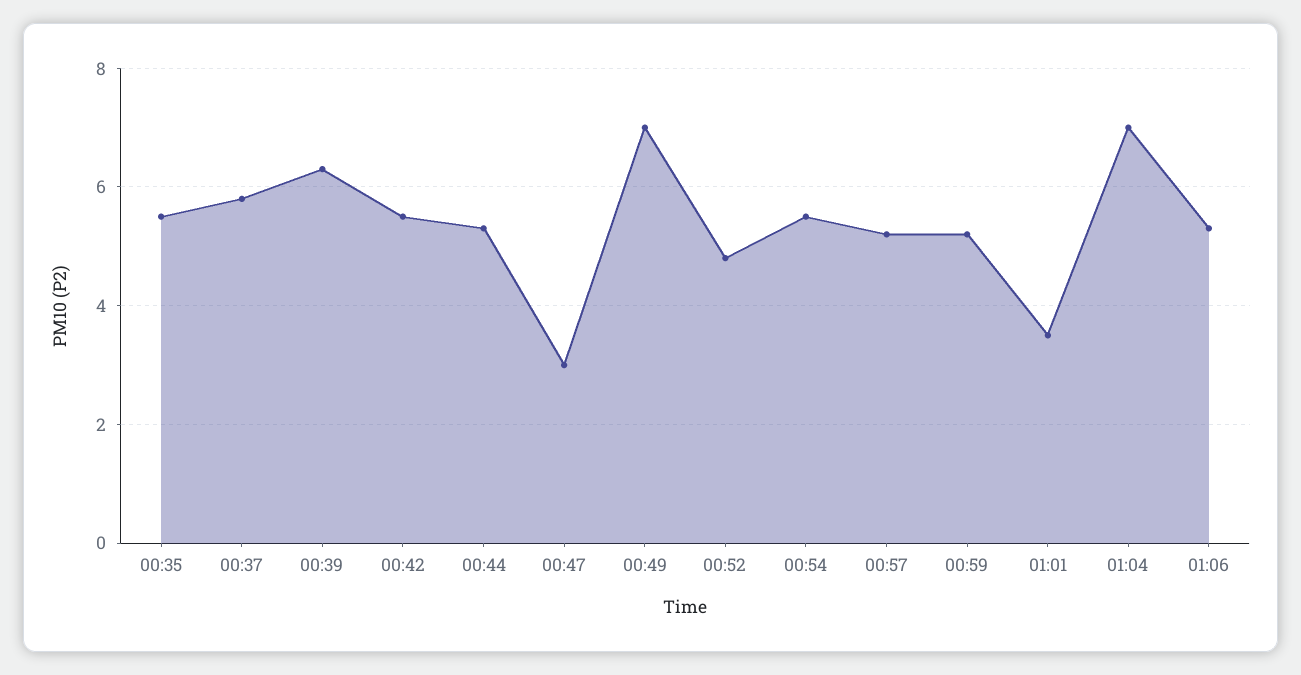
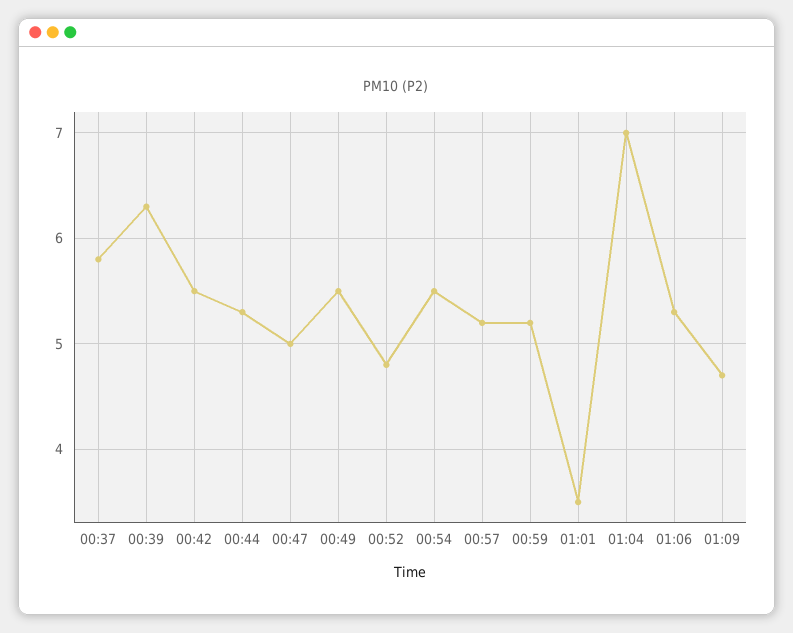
00:35: 5.5 -> none
00:47: 3 -> 5
00:49: 7 -> 5.5
01:09: none -> 4.7

